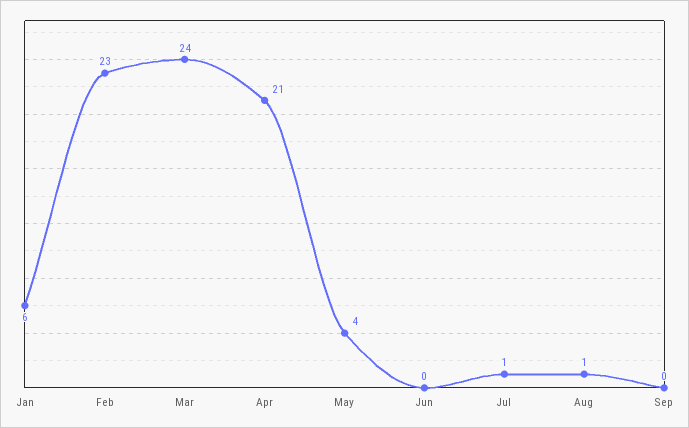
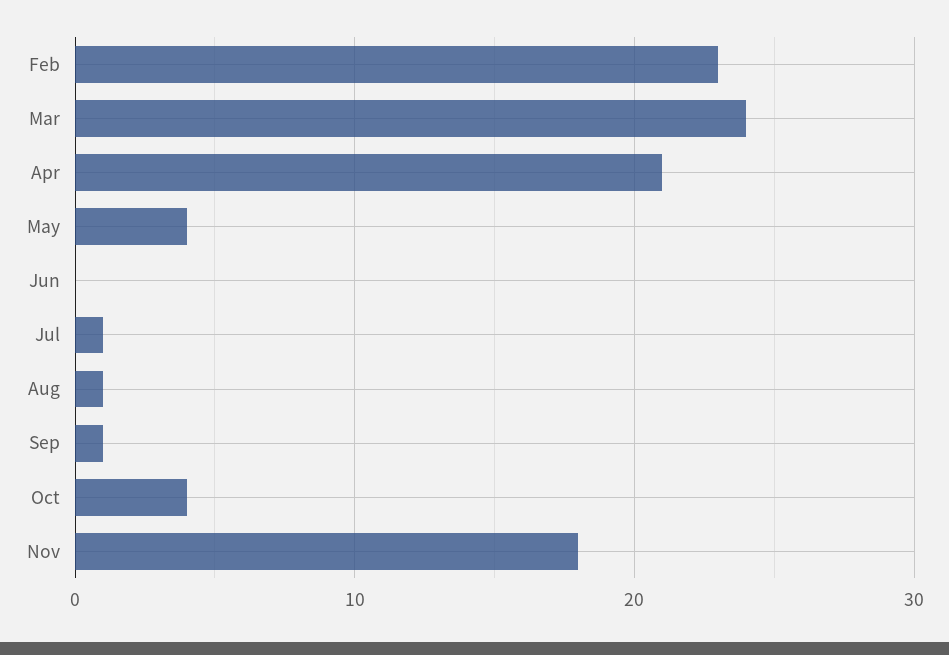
Jan: 6 -> none
Sep: 0 -> 1
Oct: none -> 4
Nov: none -> 18

